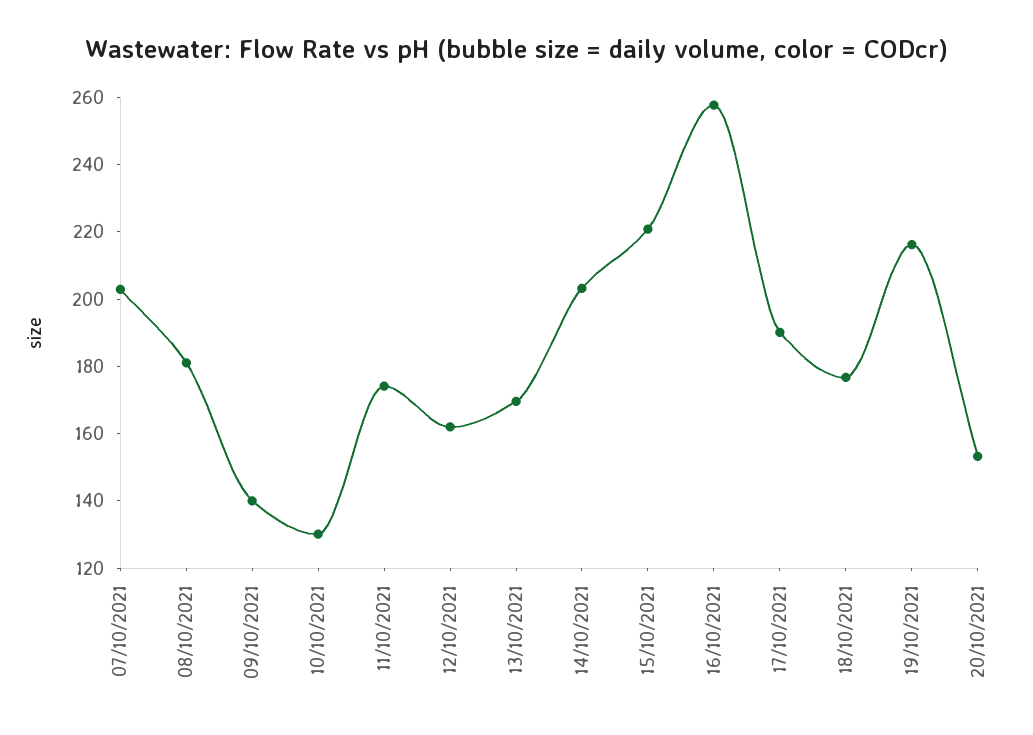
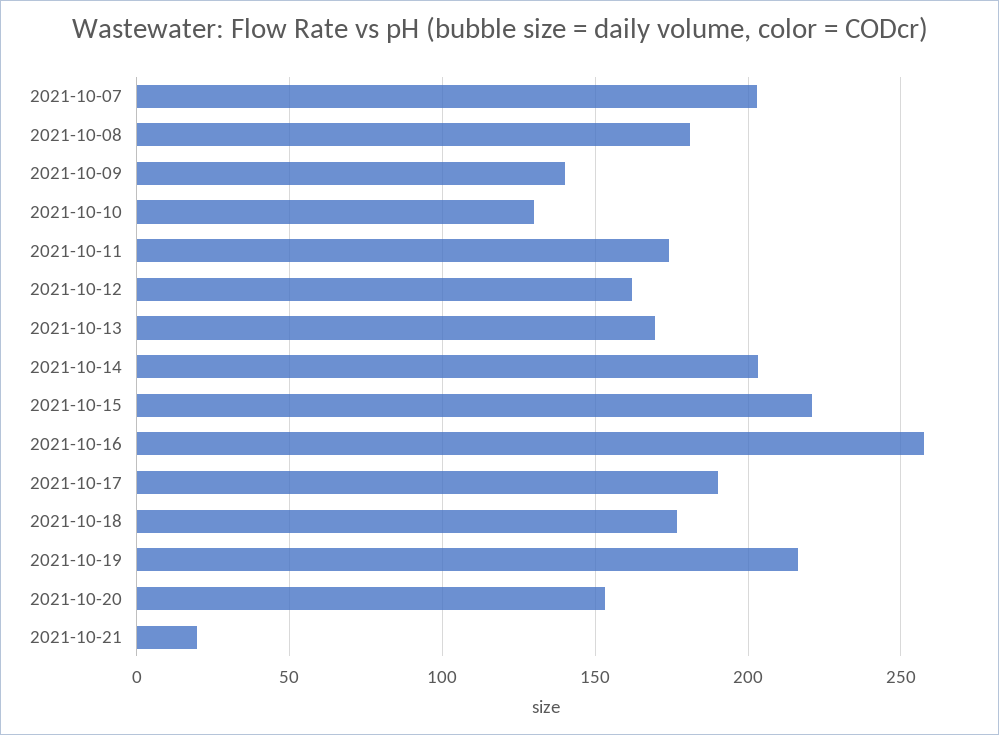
2021-10-21: none -> 20

